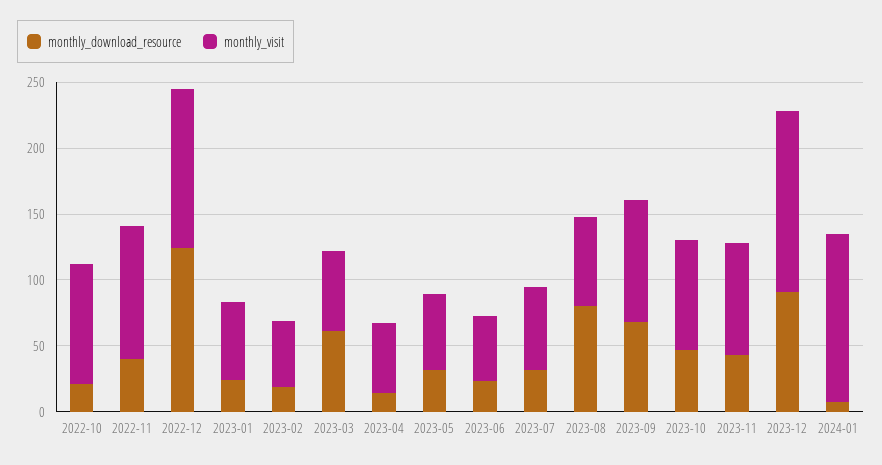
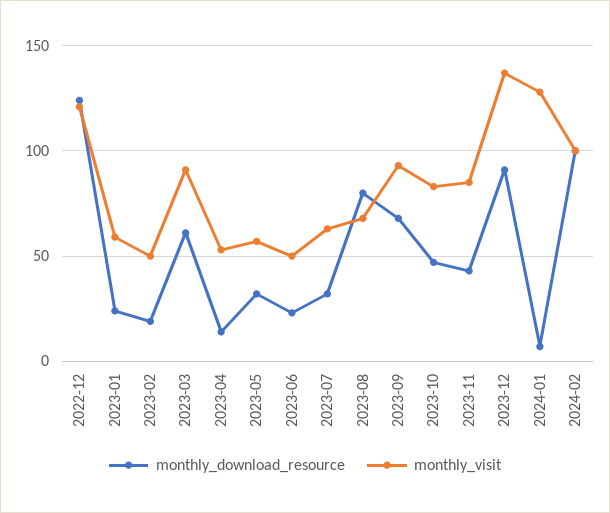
monthly_download_resource, 2022-10: 20 -> none
monthly_visit, 2022-10: 90 -> none
monthly_download_resource, 2022-11: 40 -> none
monthly_visit, 2022-11: 100 -> none
monthly_visit, 2023-03: 60 -> 90
monthly_download_resource, 2024-02: none -> 100
monthly_visit, 2024-02: none -> 100

